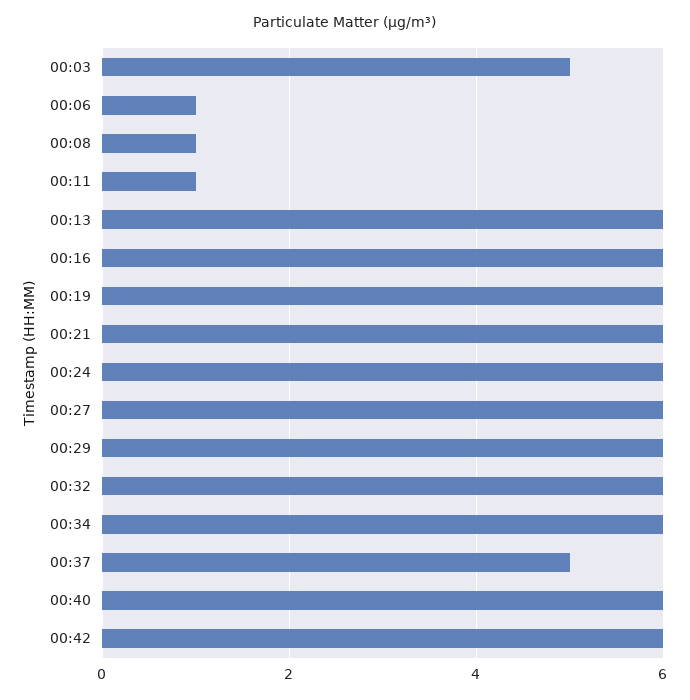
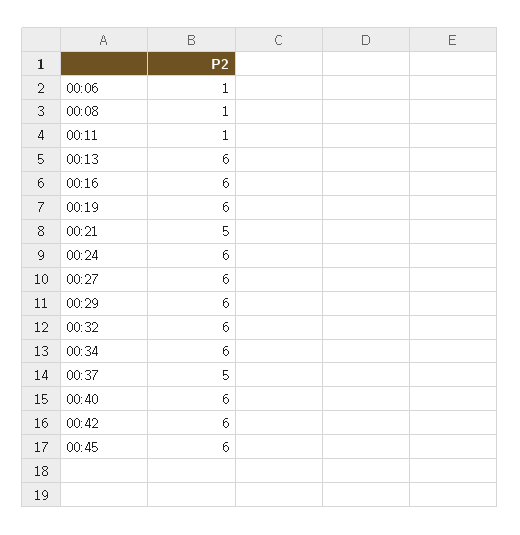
00:03: 5 -> none
00:21: 6 -> 5
00:45: none -> 6

